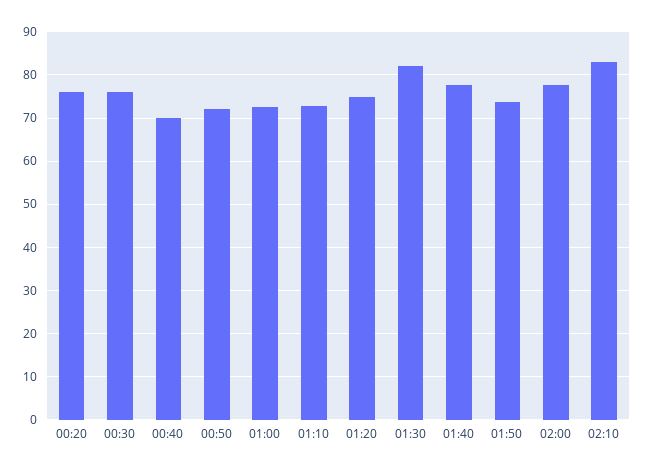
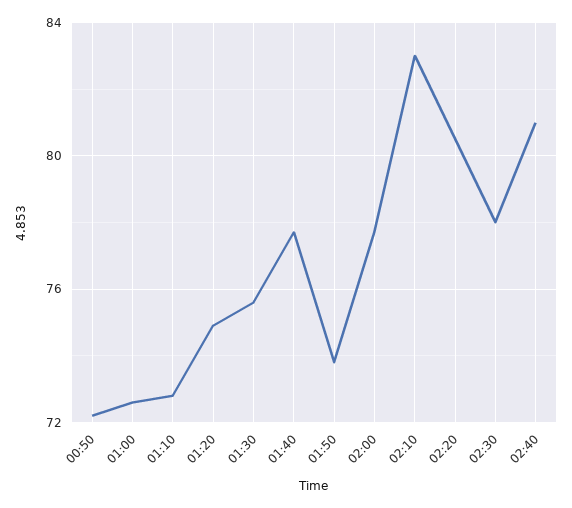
00:20: 76 -> none
00:30: 76 -> none
00:40: 70 -> none
01:30: 82 -> 75.5
02:20: none -> 80.5
02:30: none -> 78
02:40: none -> 81

